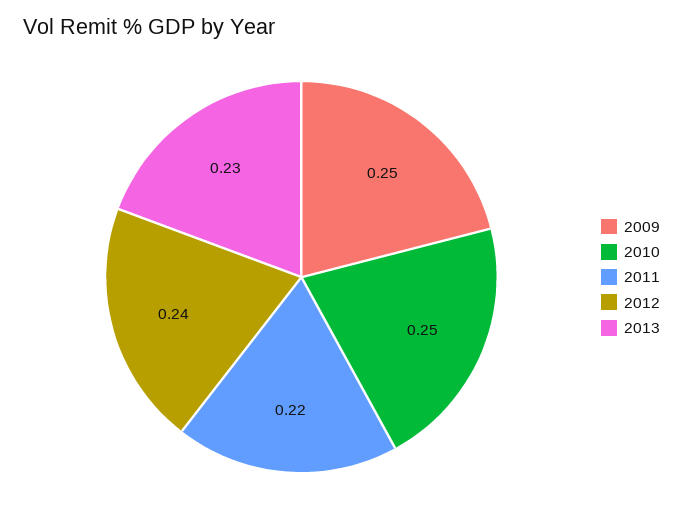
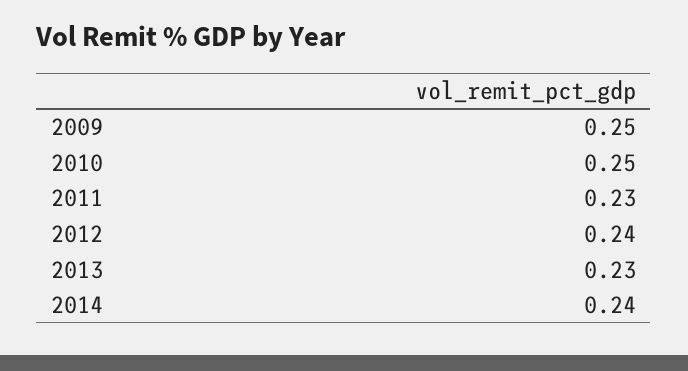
2011: 0.22 -> 0.23
2014: none -> 0.24

